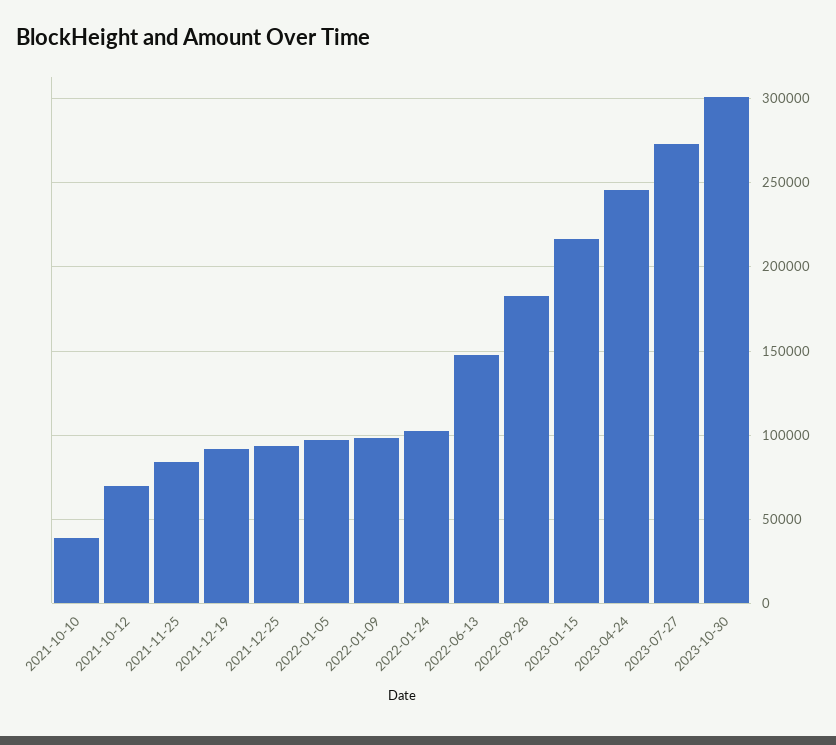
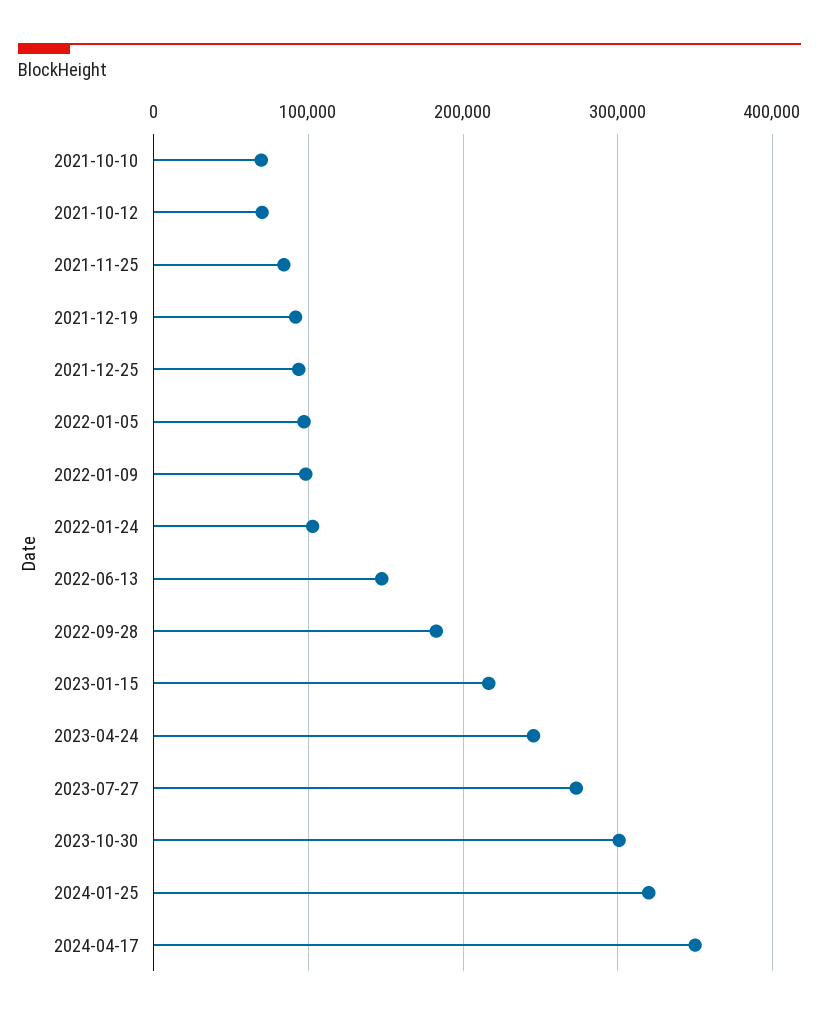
2021-10-10: 40000 -> 70000
2024-01-25: none -> 320000
2024-04-17: none -> 350000

